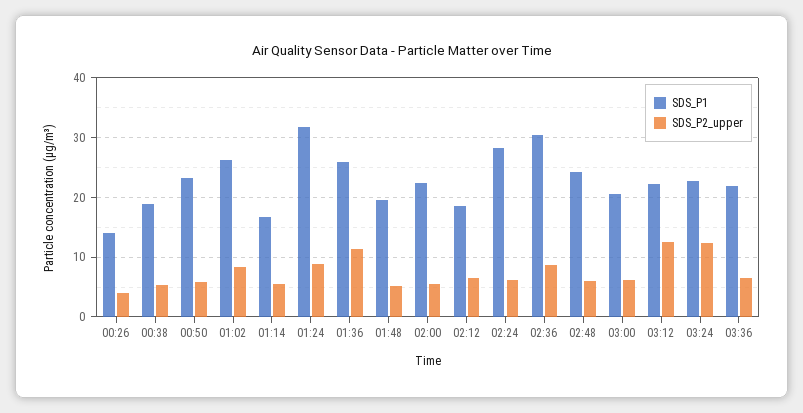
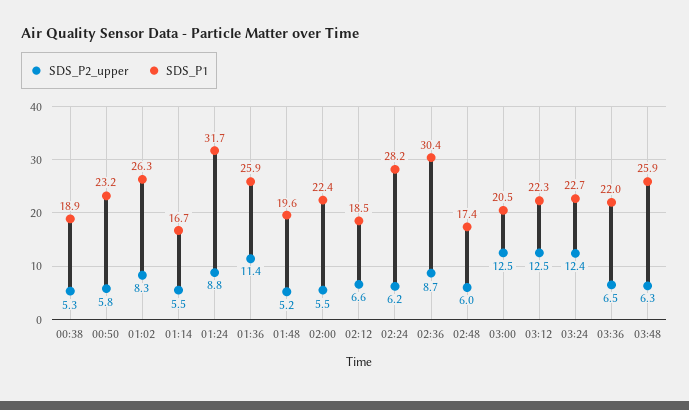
SDS_P1, 00:26: 14 -> none
SDS_P2_upper, 00:26: 4 -> none
SDS_P1, 02:48: 24 -> 17.4
SDS_P2_upper, 03:00: 6 -> 12.5
SDS_P2_upper, 03:48: none -> 6.3
SDS_P1, 03:48: none -> 25.9

